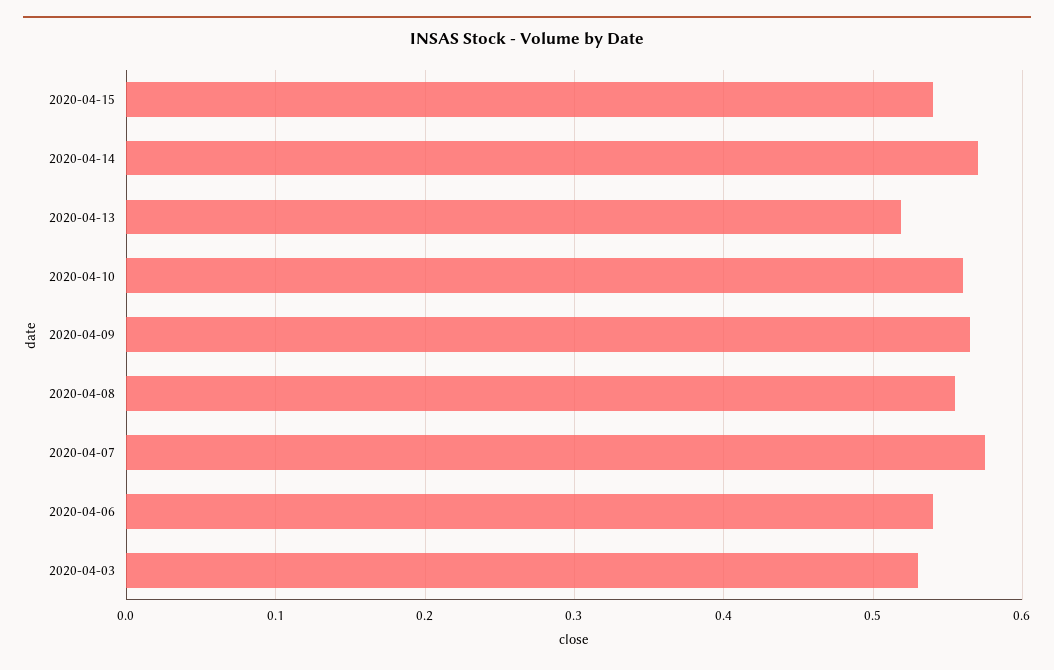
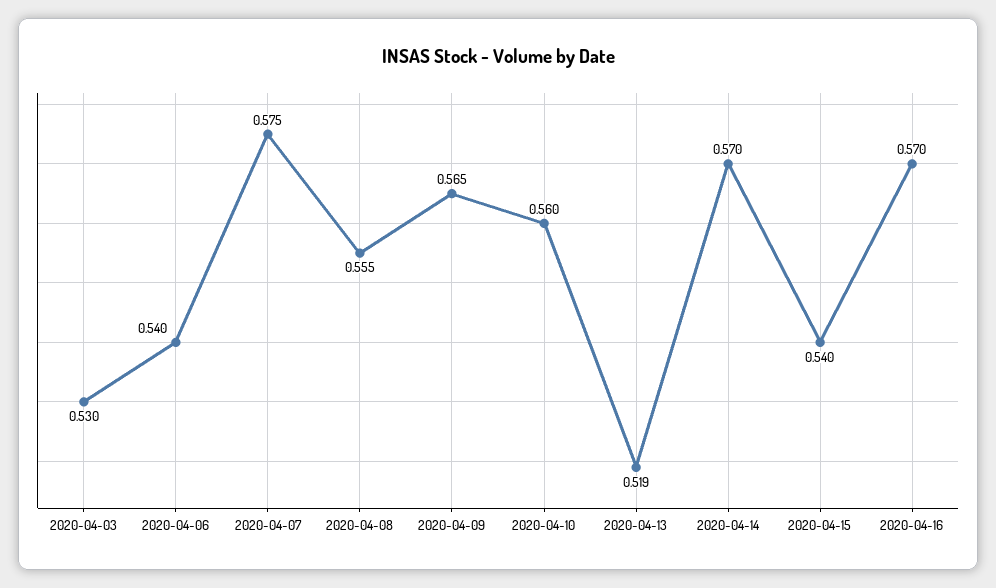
2020-04-16: none -> 0.57

